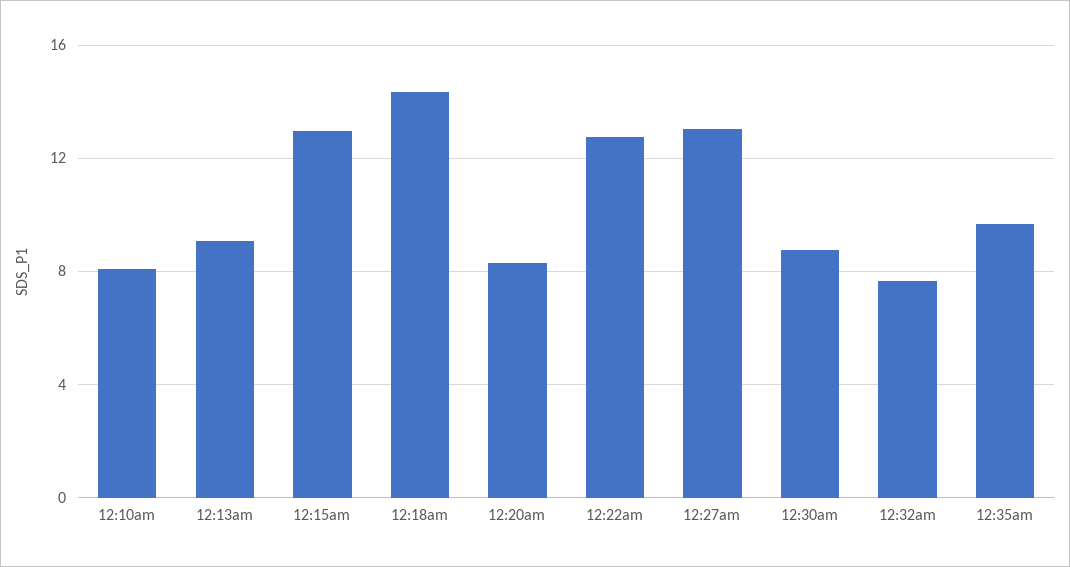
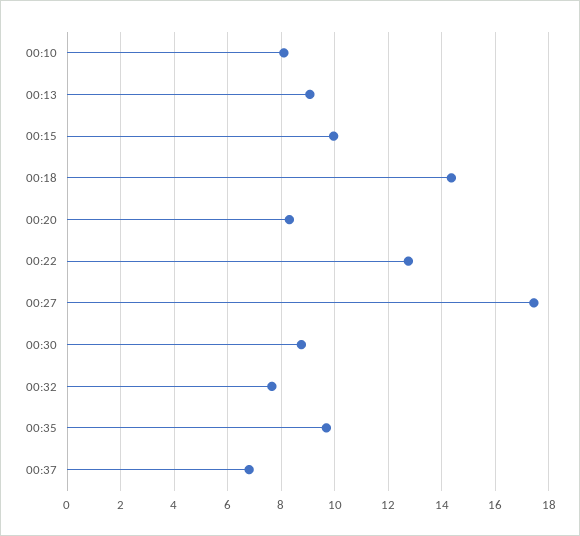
12:15am: 13 -> 10
12:27am: 13 -> 17.5
00:37: none -> 6.75

